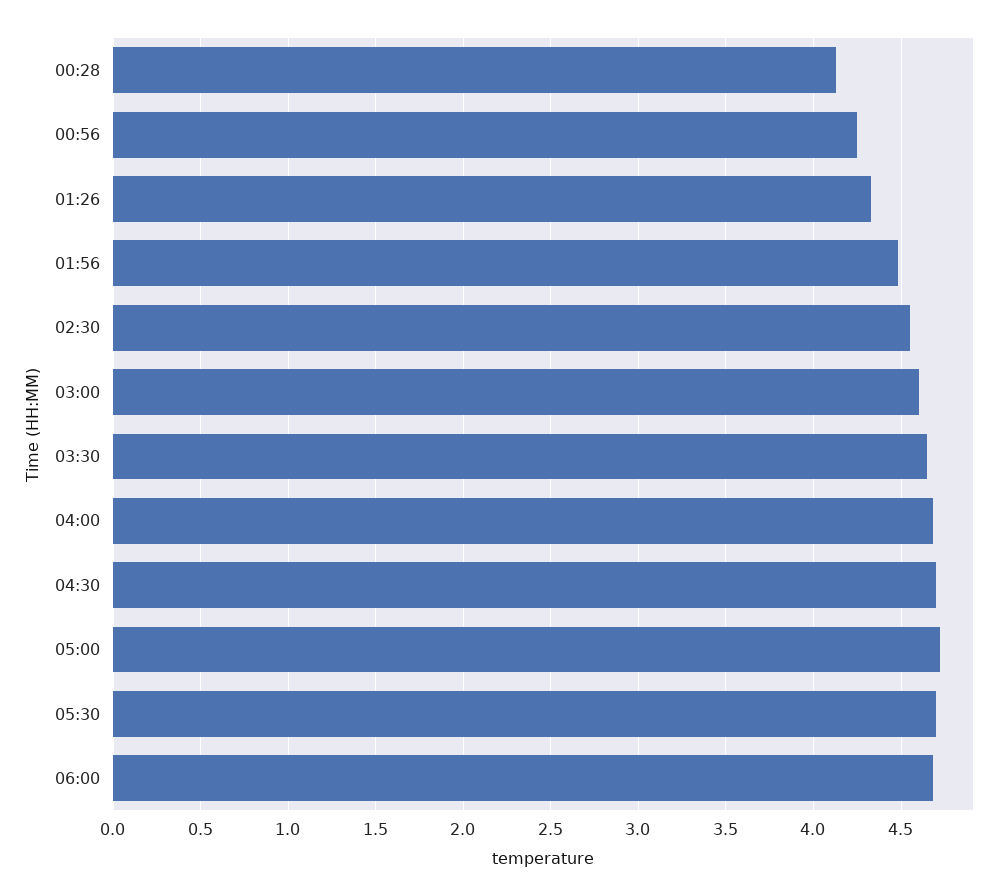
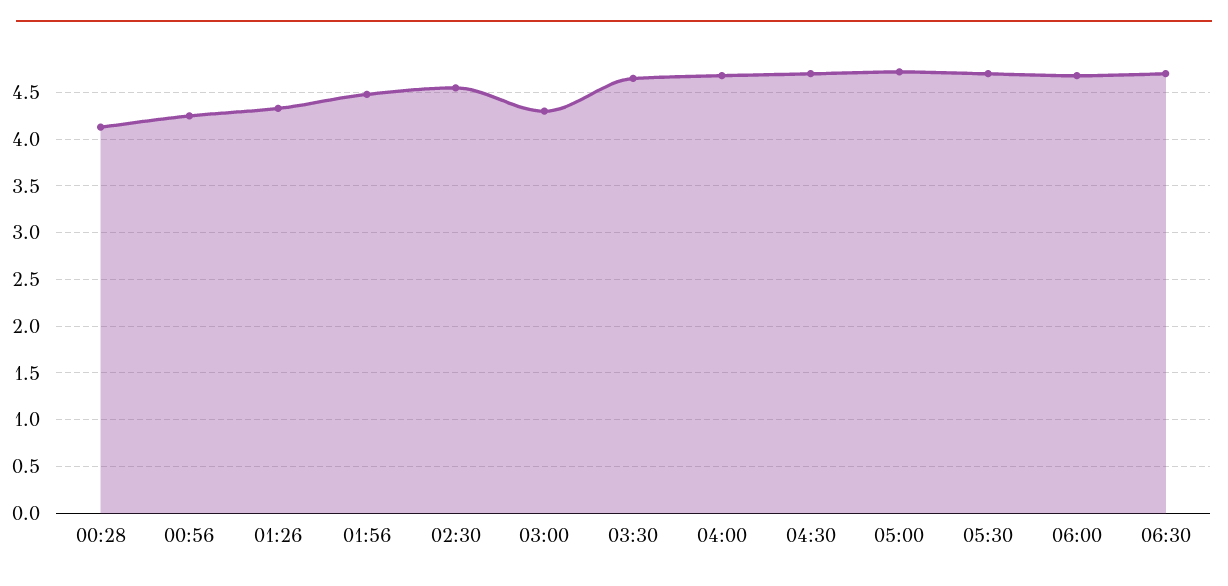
03:00: 4.6 -> 4.3
06:30: none -> 4.7

